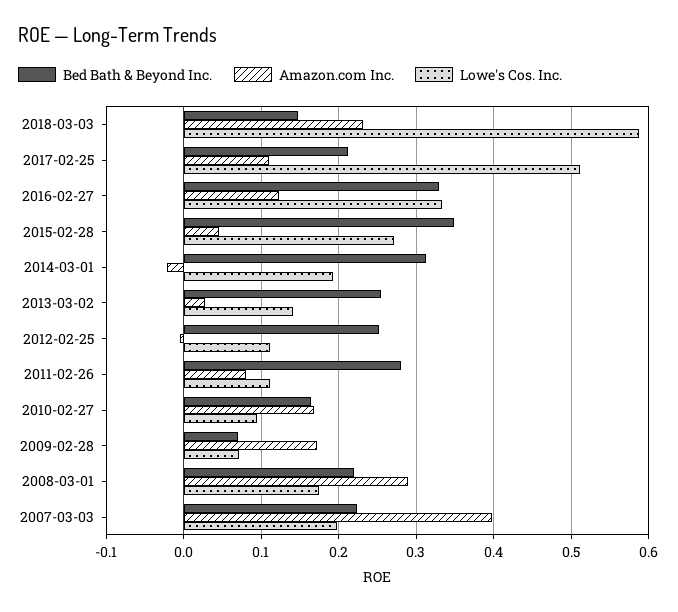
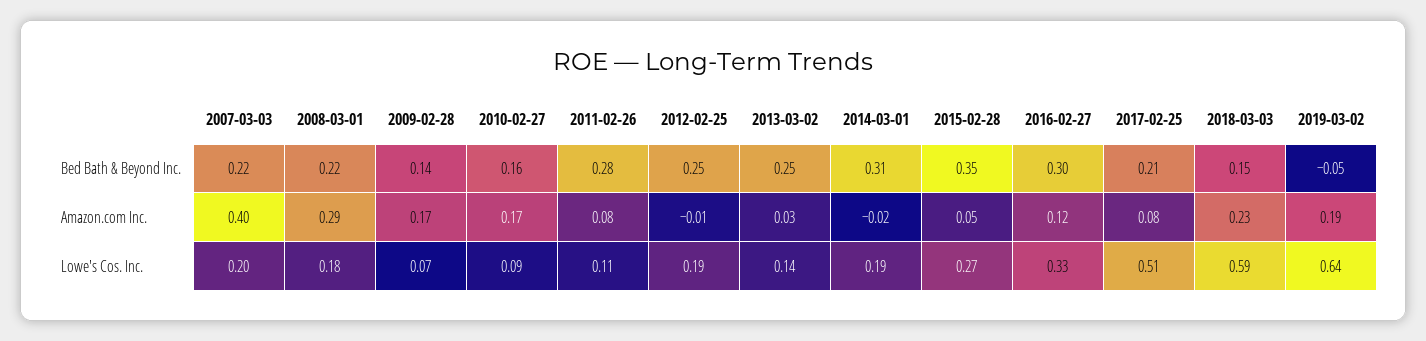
Amazon.com Inc., 2017-02-25: 0.11 -> 0.08
Bed Bath & Beyond Inc., 2016-02-27: 0.33 -> 0.3
Lowe's Cos. Inc., 2012-02-25: 0.11 -> 0.19
Bed Bath & Beyond Inc., 2009-02-28: 0.07 -> 0.14
Bed Bath & Beyond Inc., 2019-03-02: none -> -0.05
Amazon.com Inc., 2019-03-02: none -> 0.19
Lowe's Cos. Inc., 2019-03-02: none -> 0.64

